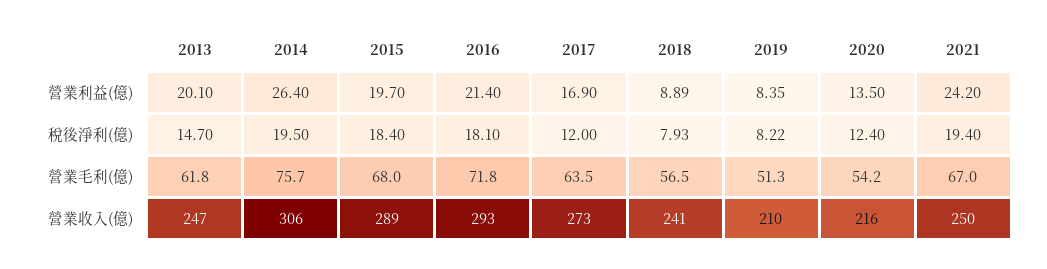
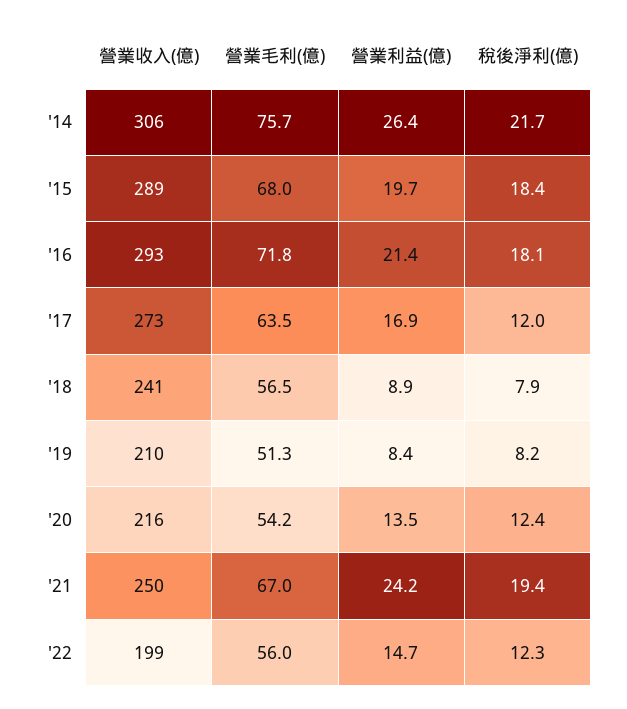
2013, 營業利益(億): 20.1 -> none
2013, 稅後淨利(億): 14.7 -> none
2014, 稅後淨利(億): 19.5 -> 21.7
2013, 營業毛利(億): 61.8 -> none
2013, 營業收入(億): 247 -> none
'22, 營業收入(億): none -> 199
'22, 營業毛利(億): none -> 56
'22, 營業利益(億): none -> 14.7
'22, 稅後淨利(億): none -> 12.3

